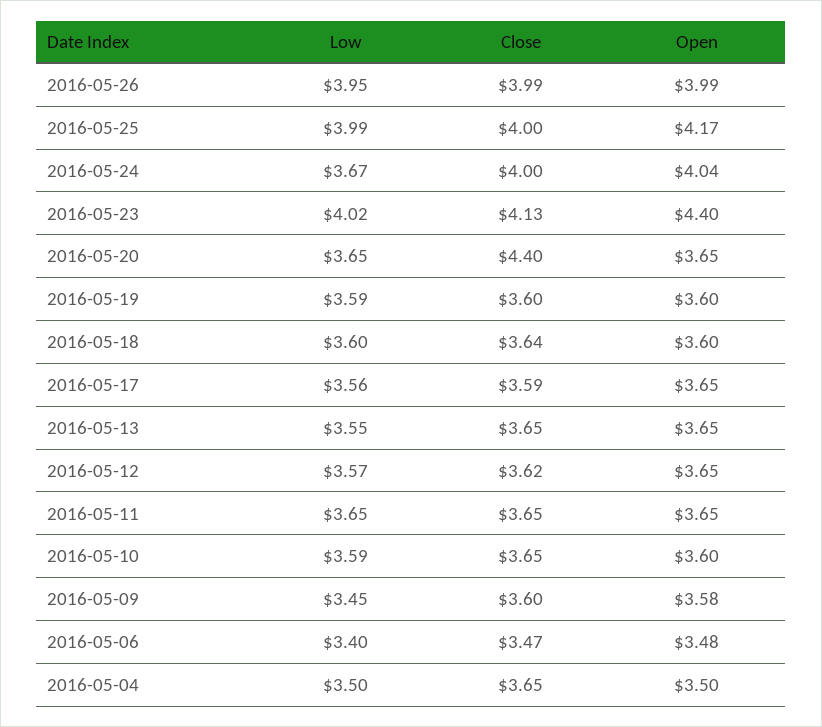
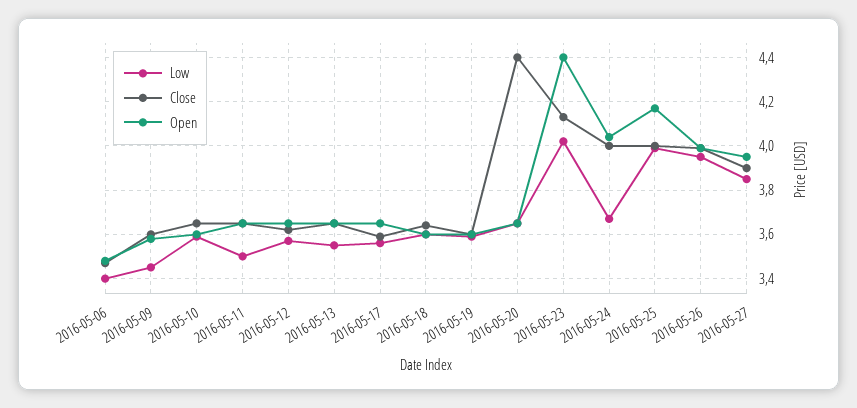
Low, 2016-05-11: 3.65 -> 3.5
Low, 2016-05-04: 3.5 -> none
Close, 2016-05-04: 3.65 -> none
Open, 2016-05-04: 3.5 -> none
Low, 2016-05-27: none -> 3.85
Close, 2016-05-27: none -> 3.9
Open, 2016-05-27: none -> 3.95

